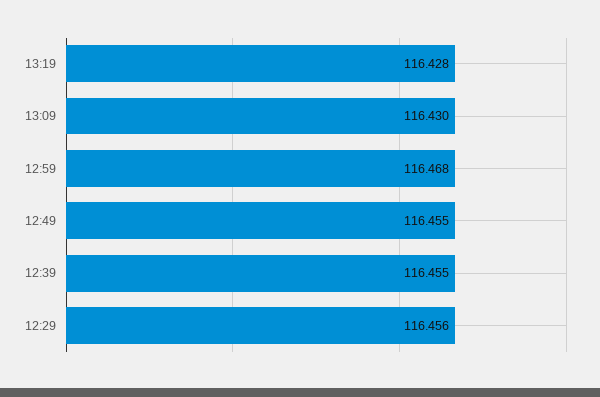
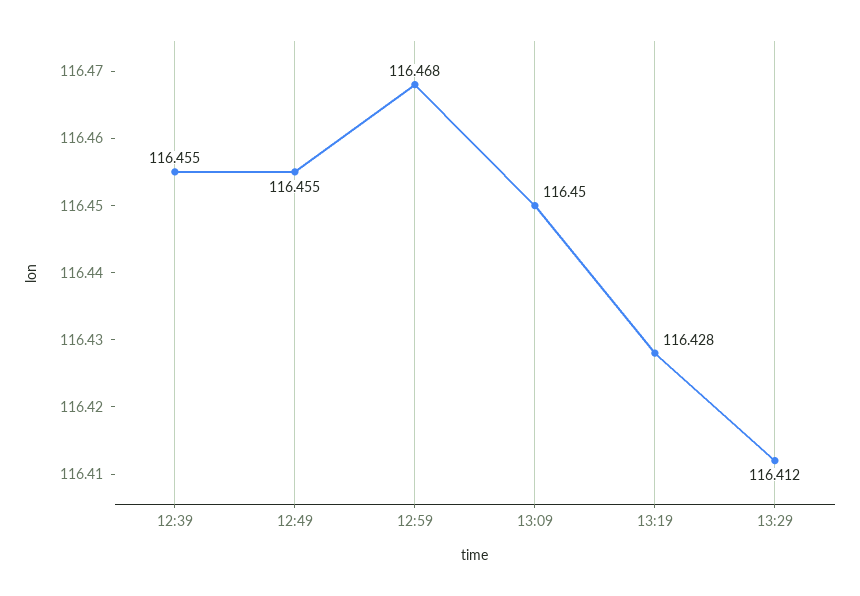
13:09: 116.43 -> 116.45
12:29: 116.456 -> none
13:29: none -> 116.412

